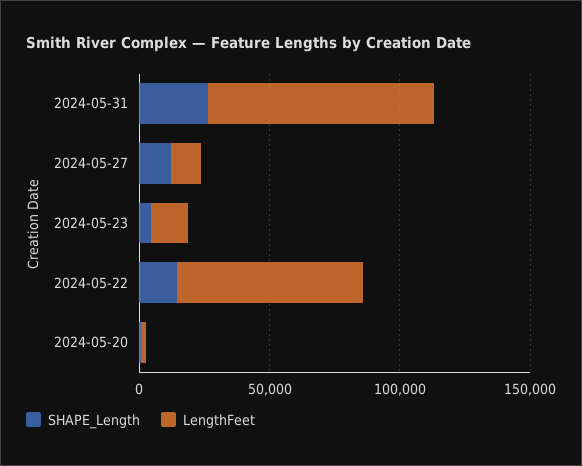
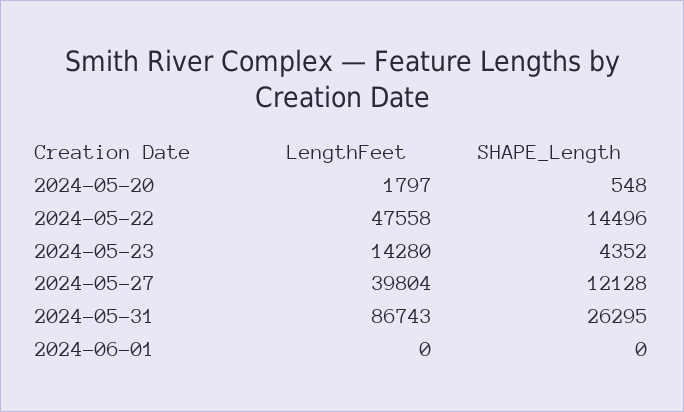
LengthFeet, 2024-05-27: 10000 -> 39804
LengthFeet, 2024-05-22: 70000 -> 47558
LengthFeet, 2024-06-01: none -> 0
SHAPE_Length, 2024-06-01: none -> 0

